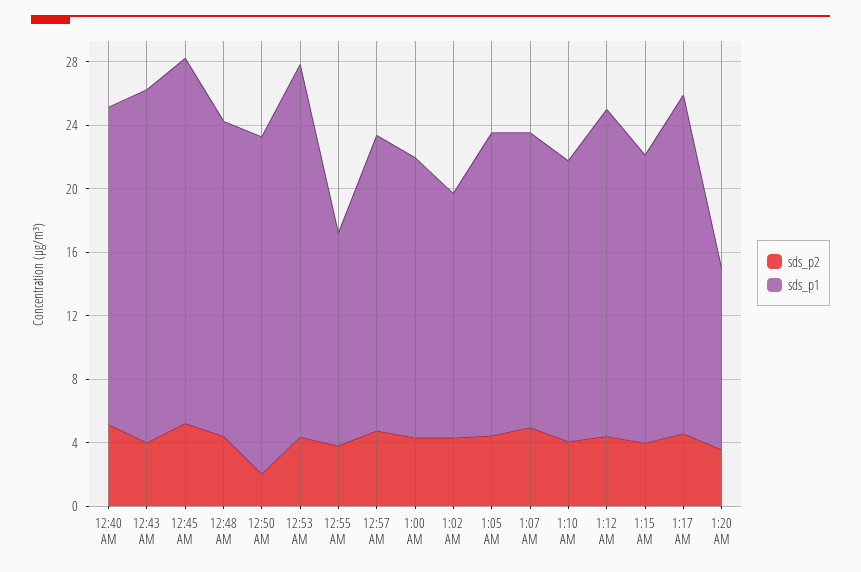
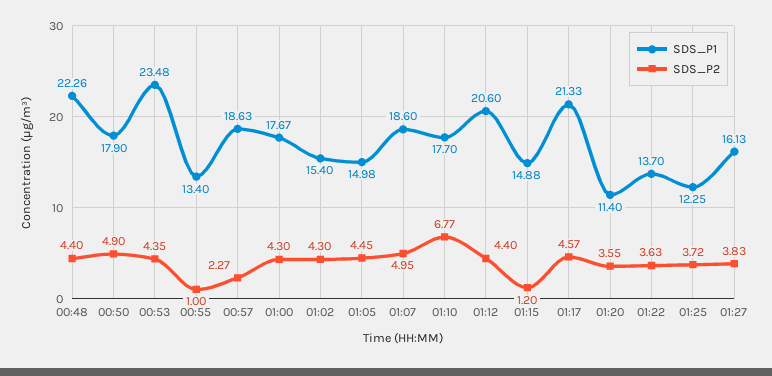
sds_p2, 12:40 AM: 5 -> none
sds_p1, 12:40 AM: 20 -> none
sds_p2, 12:43 AM: 4 -> none
sds_p1, 12:43 AM: 22 -> none
sds_p2, 12:45 AM: 5 -> none
sds_p1, 12:45 AM: 23 -> none
sds_p1, 12:48 AM: 20 -> 22.26
sds_p2, 12:50 AM: 2 -> 4.9
sds_p1, 12:50 AM: 21 -> 17.9
sds_p2, 12:55 AM: 4 -> 1
sds_p2, 12:57 AM: 5 -> 2.27
sds_p1, 1:05 AM: 19 -> 14.98
sds_p2, 1:10 AM: 4 -> 6.77
sds_p2, 1:15 AM: 4 -> 1.2
sds_p1, 1:15 AM: 18 -> 14.88
sds_p1, 01:22: none -> 13.7
sds_p2, 01:22: none -> 3.63
sds_p1, 01:25: none -> 12.25
sds_p2, 01:25: none -> 3.72
sds_p1, 01:27: none -> 16.13
sds_p2, 01:27: none -> 3.83

